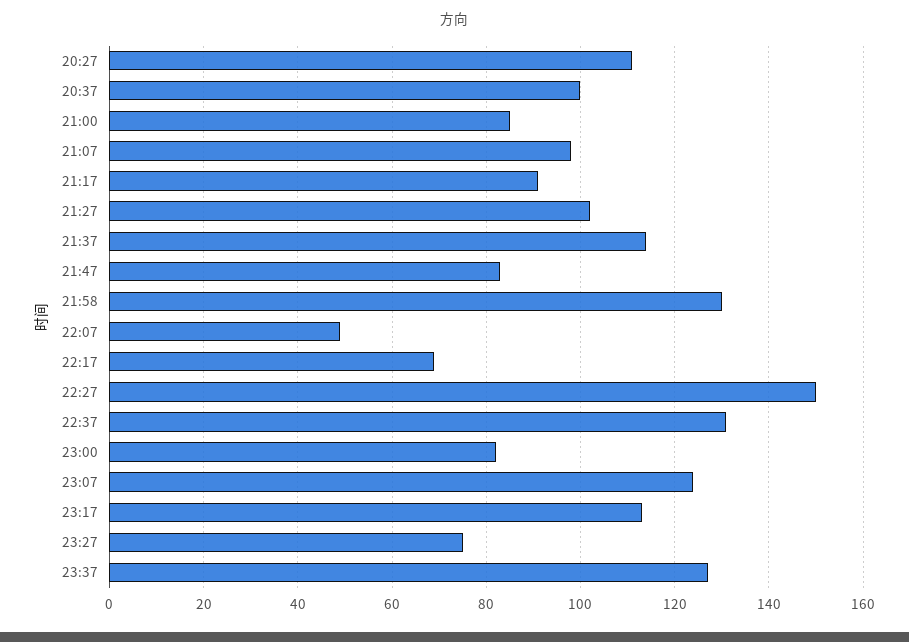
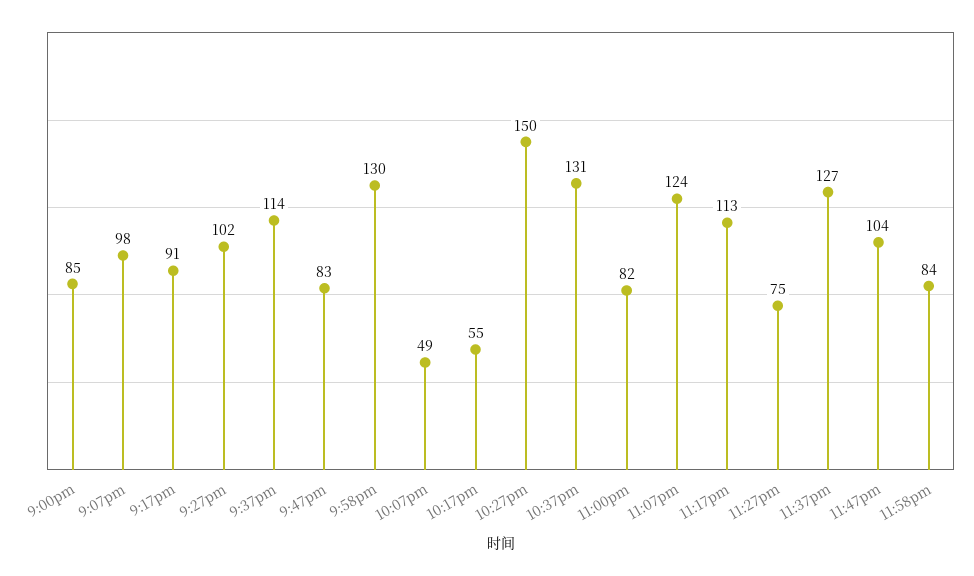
20:27: 110 -> none
20:37: 100 -> none
22:17: 70 -> 55
11:47pm: none -> 104
11:58pm: none -> 84

